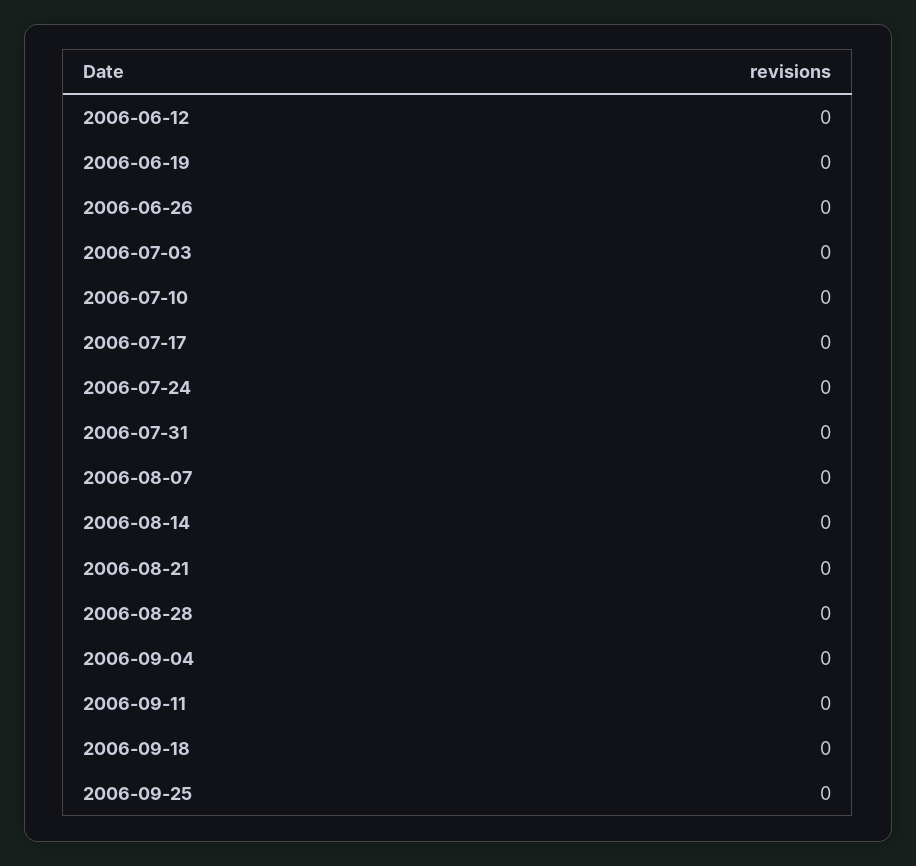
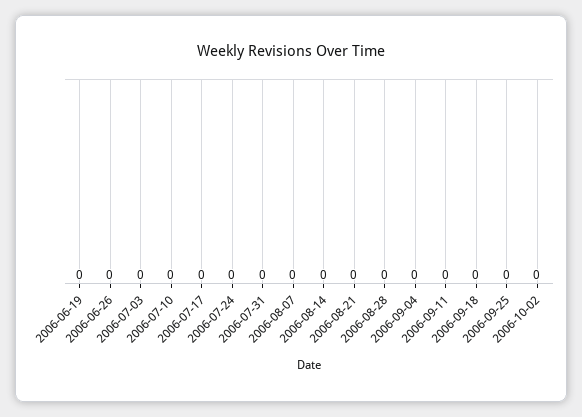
2006-06-12: 0 -> none
2006-10-02: none -> 0

